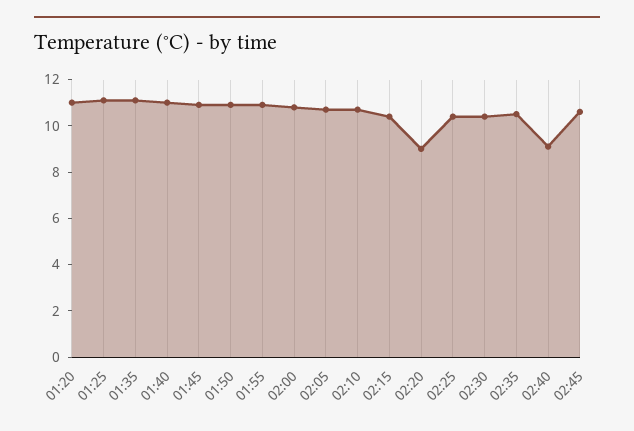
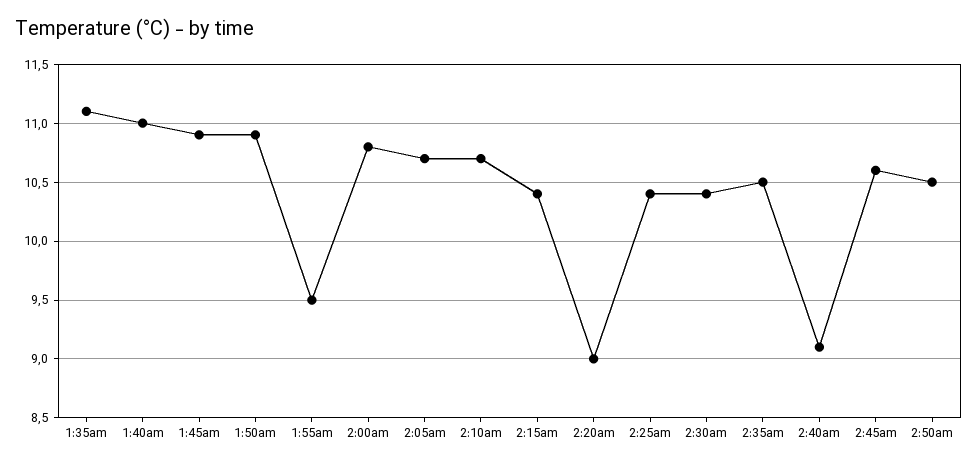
01:20: 11 -> none
01:25: 11 -> none
01:55: 11 -> 9.5
2:50am: none -> 10.5

